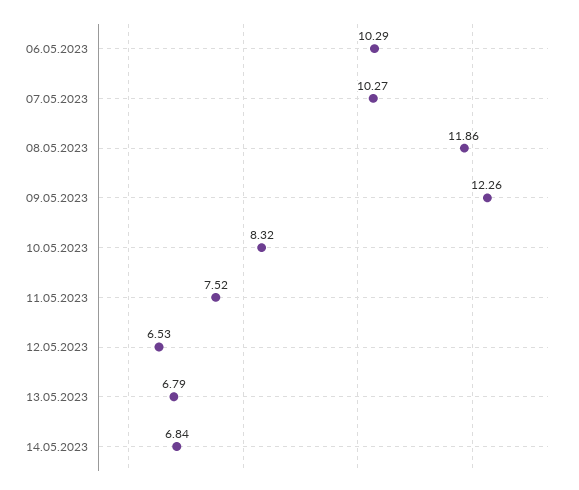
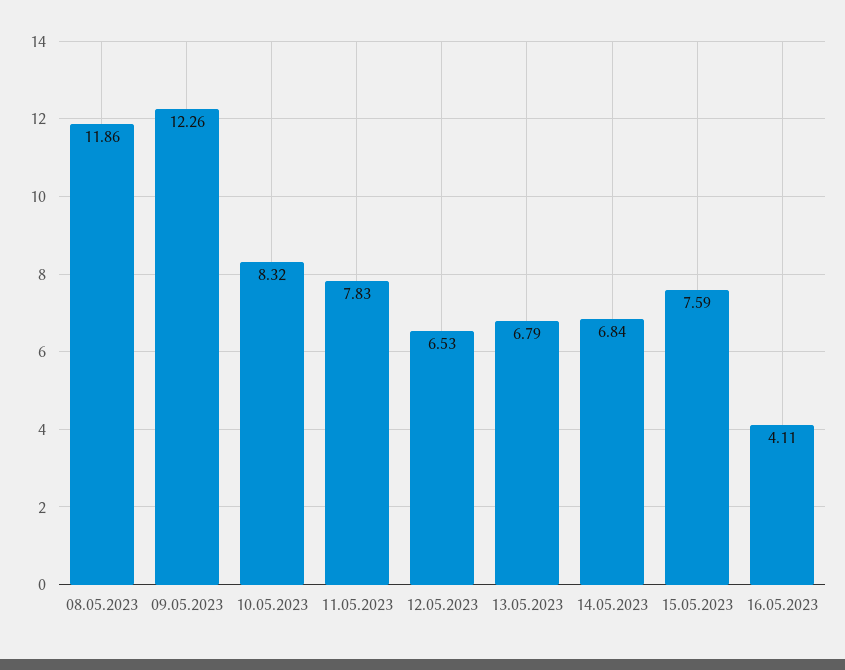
06.05.2023: 10.29 -> none
07.05.2023: 10.27 -> none
11.05.2023: 7.52 -> 7.83
15.05.2023: none -> 7.59
16.05.2023: none -> 4.11

